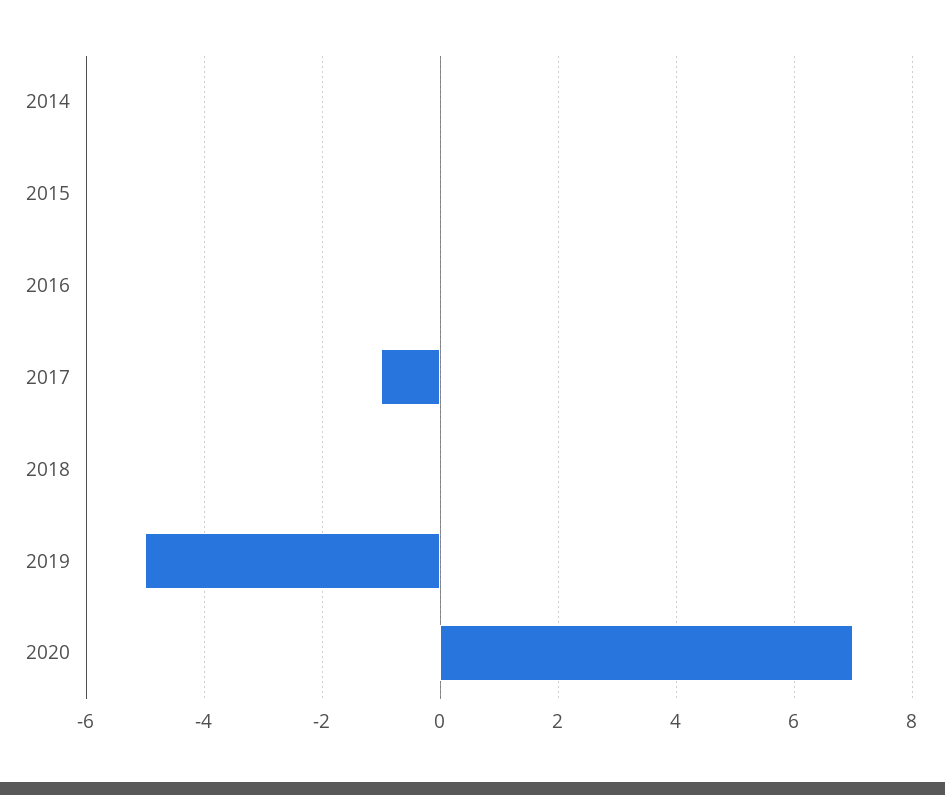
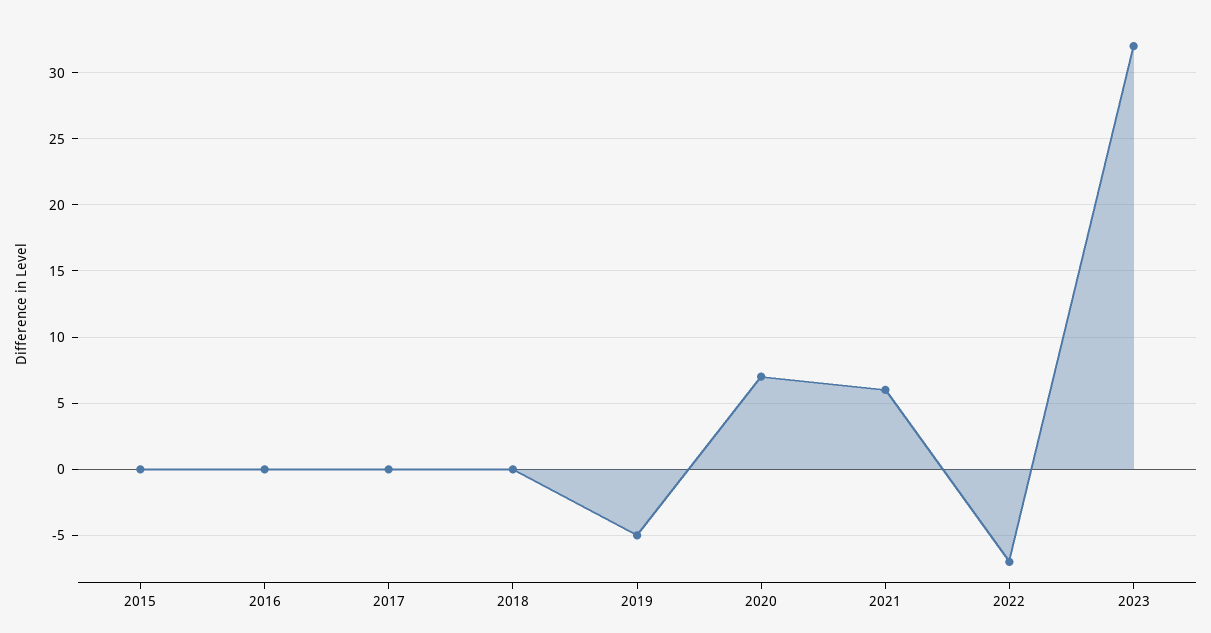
2014: 0 -> none
2017: -1 -> 0
2021: none -> 6
2022: none -> -7
2023: none -> 32

